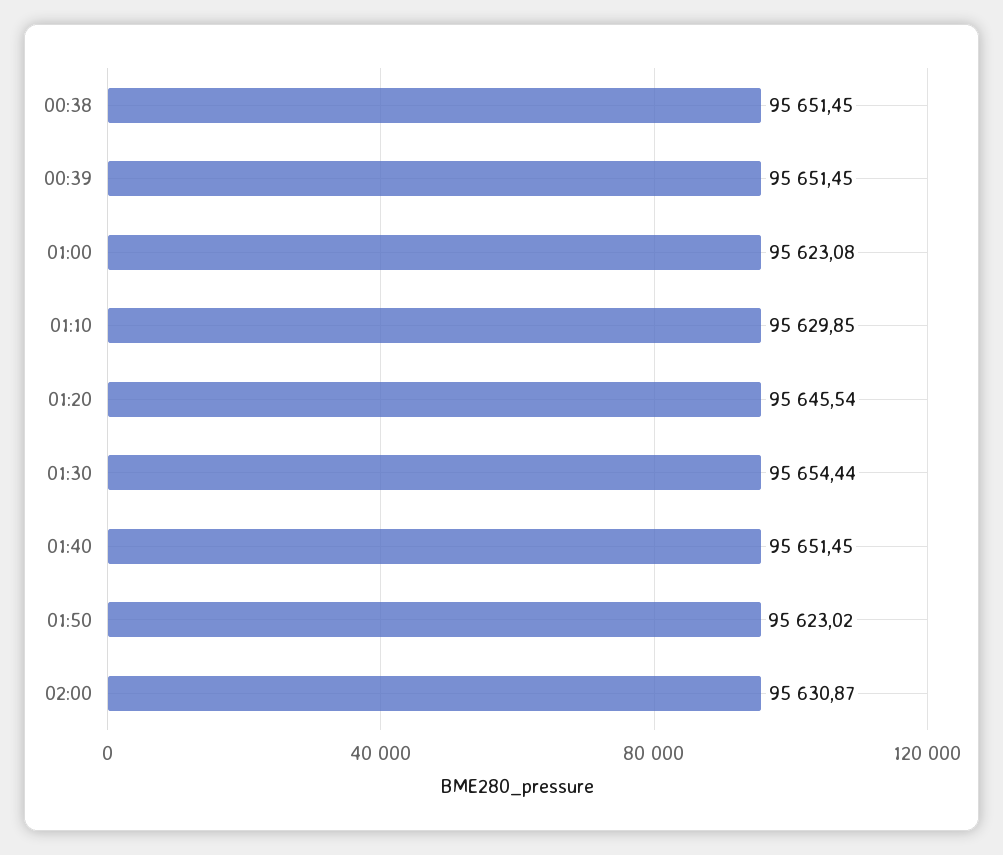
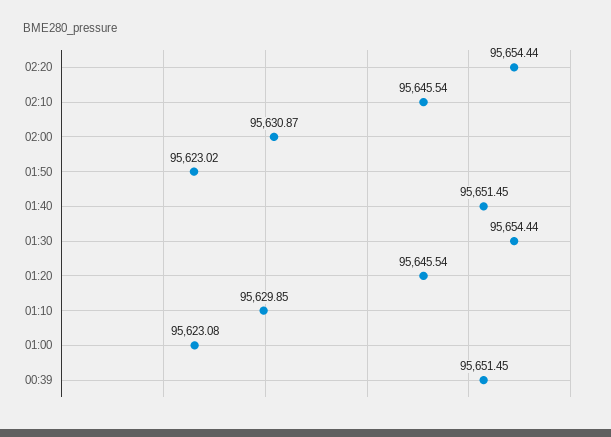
00:38: 95651.45 -> none
02:20: none -> 95654.44
02:10: none -> 95645.54

